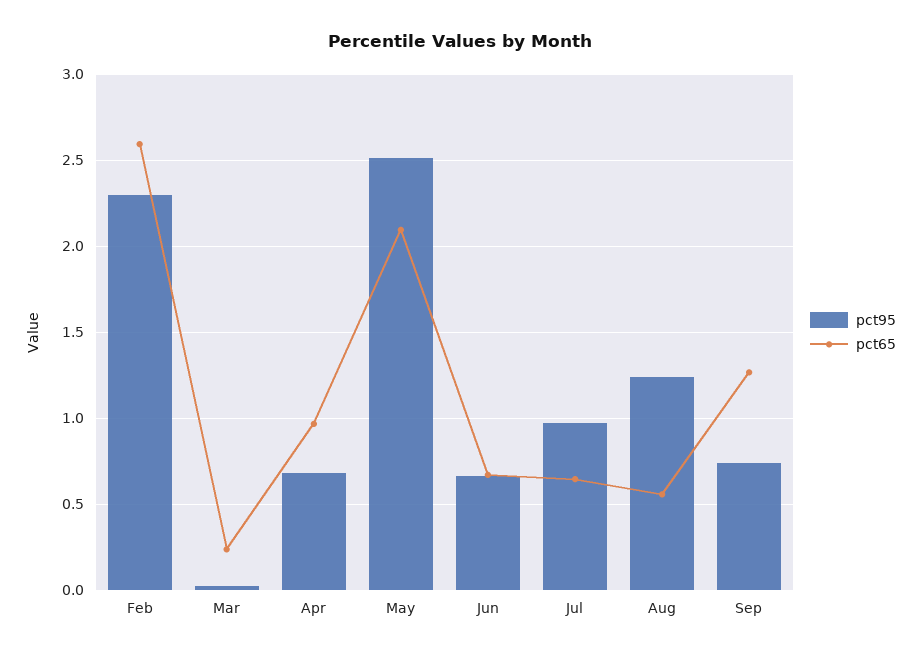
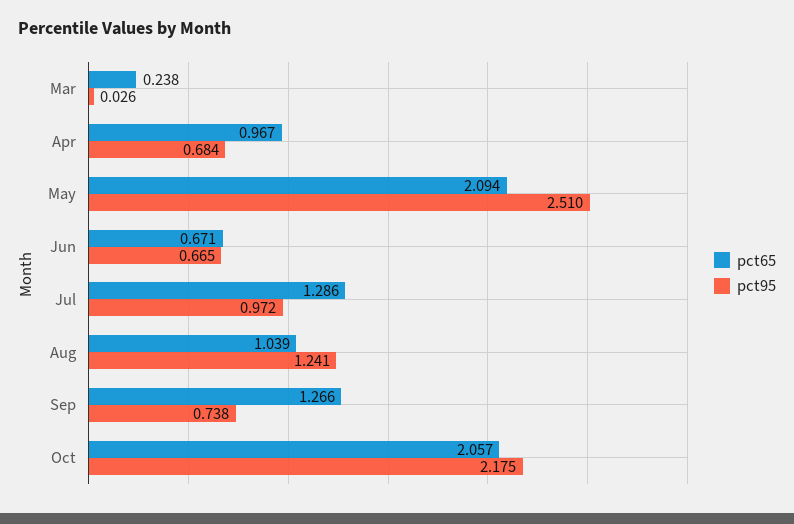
pct95, Feb: 2.3 -> none
pct65, Feb: 2.6 -> none
pct65, Jul: 0.65 -> 1.286
pct65, Aug: 0.55 -> 1.039
pct65, Oct: none -> 2.057
pct95, Oct: none -> 2.175

